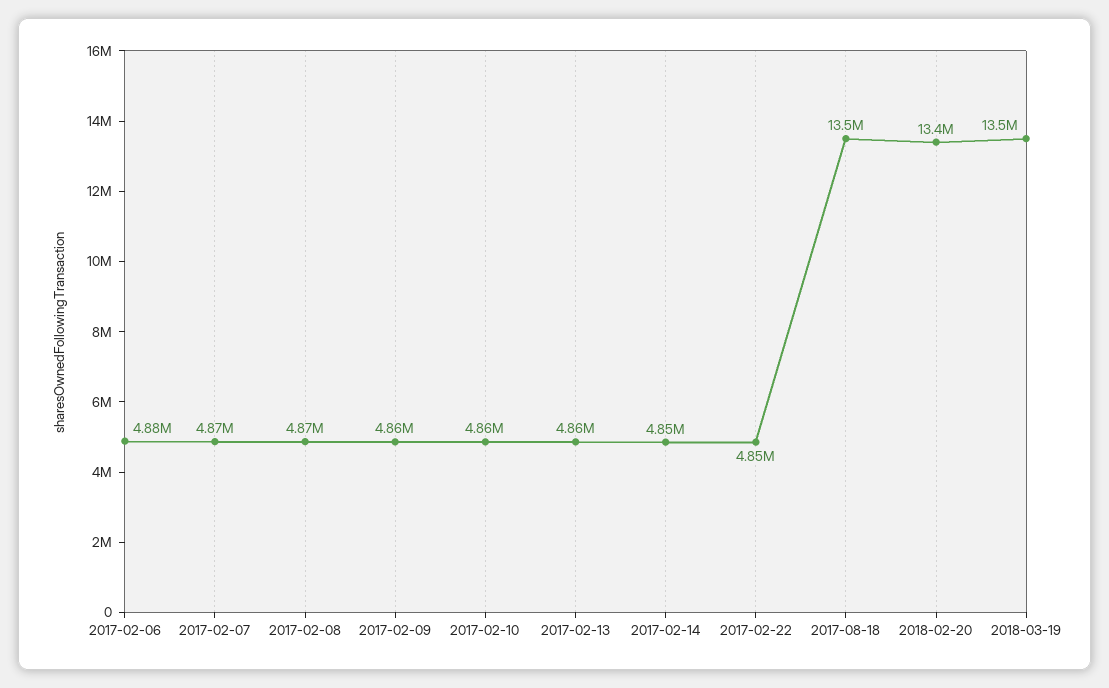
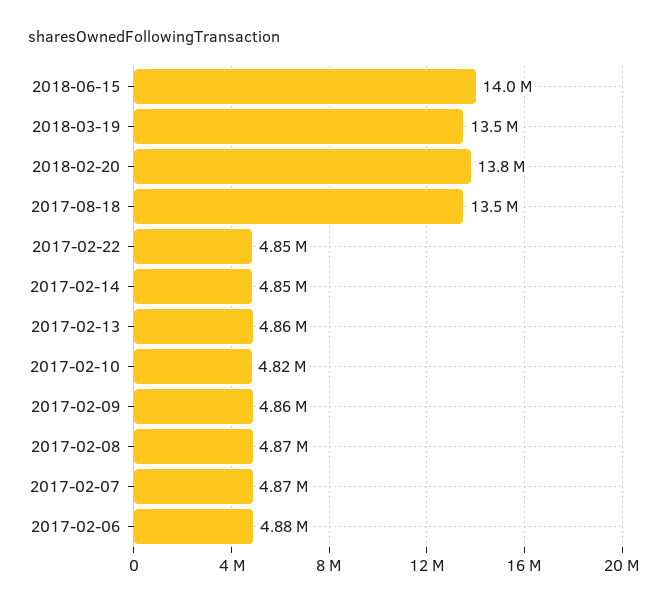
2017-02-10: 4860000 -> 4820000
2018-02-20: 13400000 -> 13800000
2018-06-15: none -> 14000000

